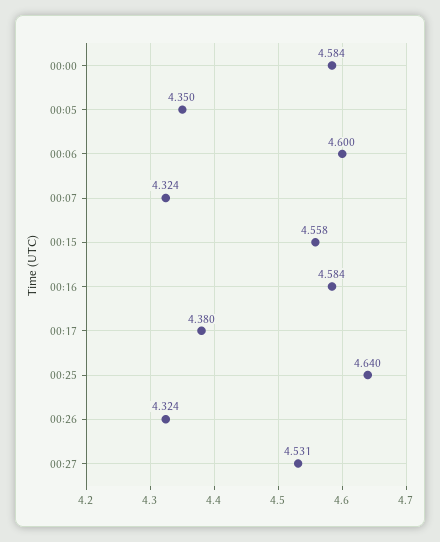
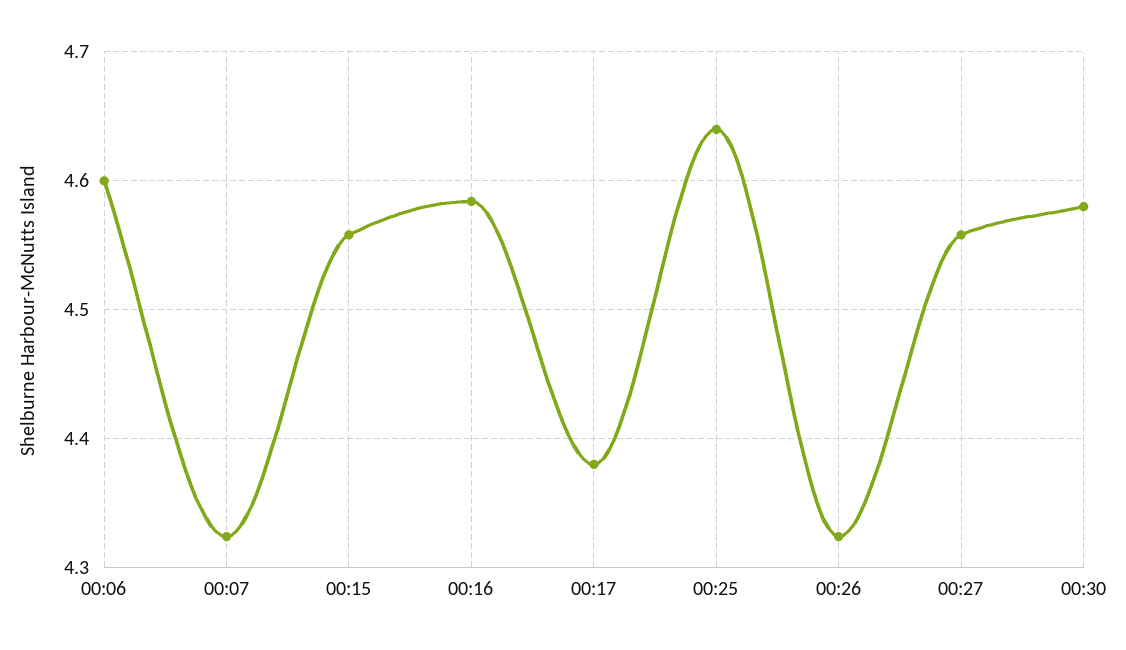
00:00: 4.584 -> none
00:05: 4.35 -> none
00:27: 4.531 -> 4.56
00:30: none -> 4.58

